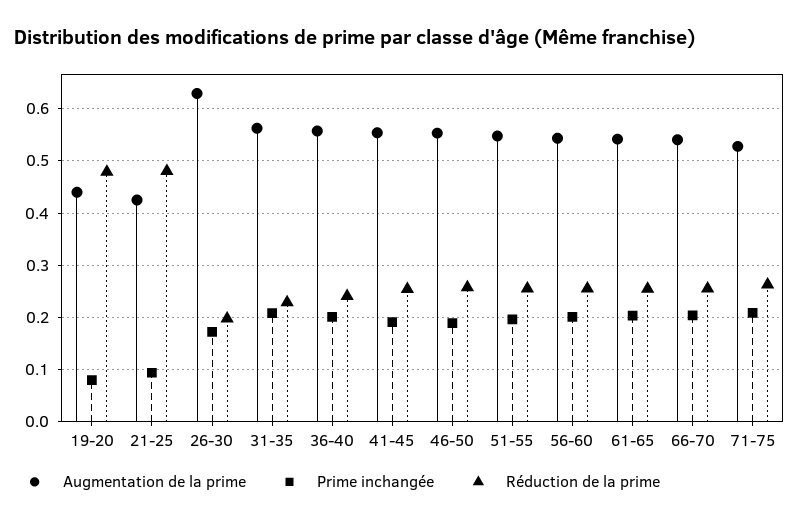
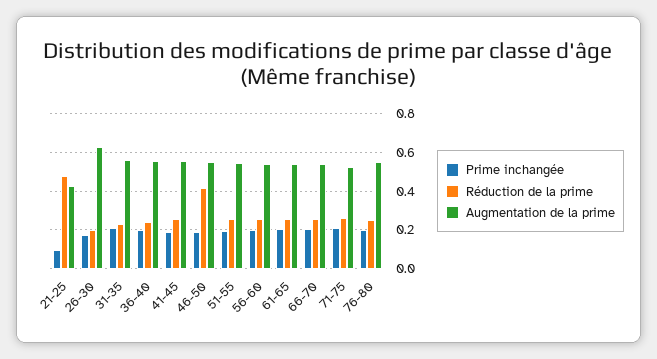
Augmentation de la prime, 19-20: 0.44 -> none
Prime inchangée, 19-20: 0.08 -> none
Réduction de la prime, 19-20: 0.48 -> none
Réduction de la prime, 46-50: 0.26 -> 0.4
Prime inchangée, 76-80: none -> 0.2
Réduction de la prime, 76-80: none -> 0.25
Augmentation de la prime, 76-80: none -> 0.55

